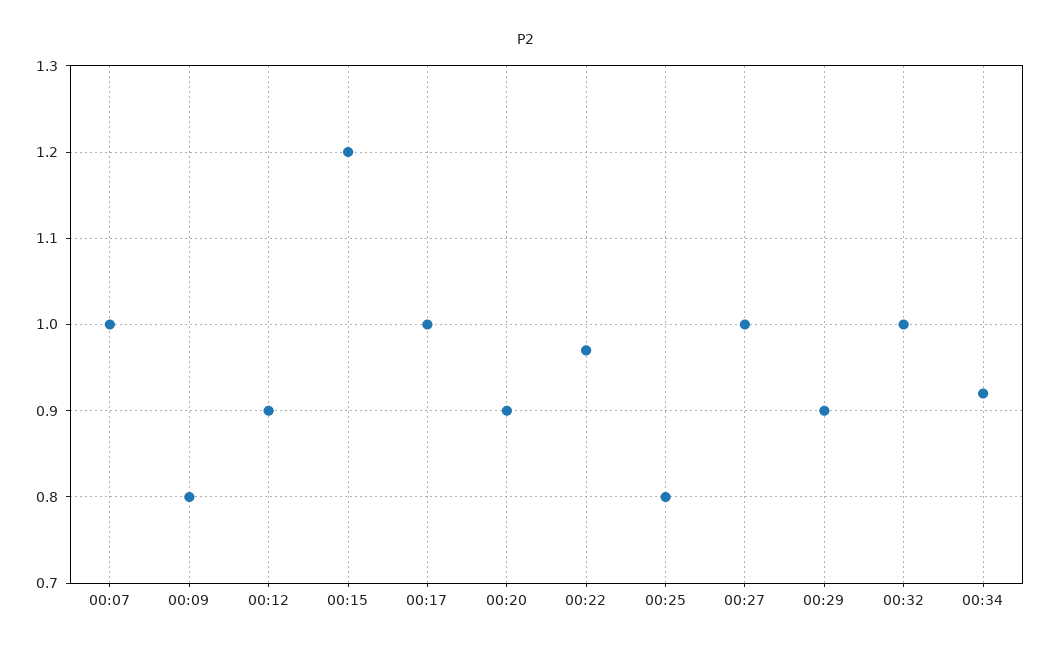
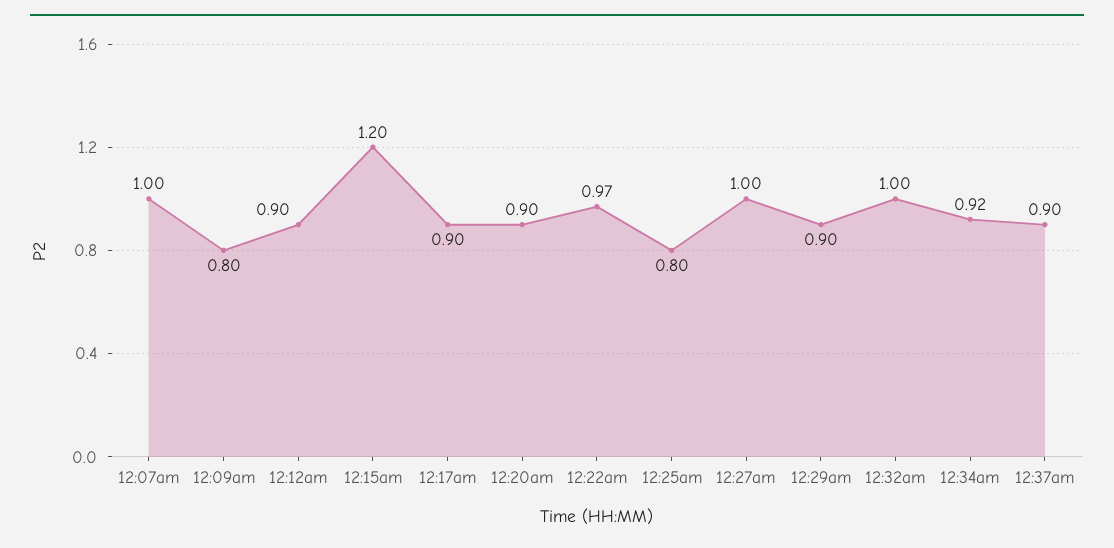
00:17: 1 -> 0.9
12:37am: none -> 0.9

